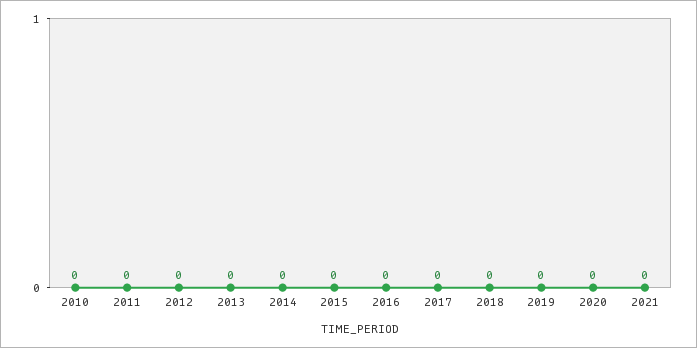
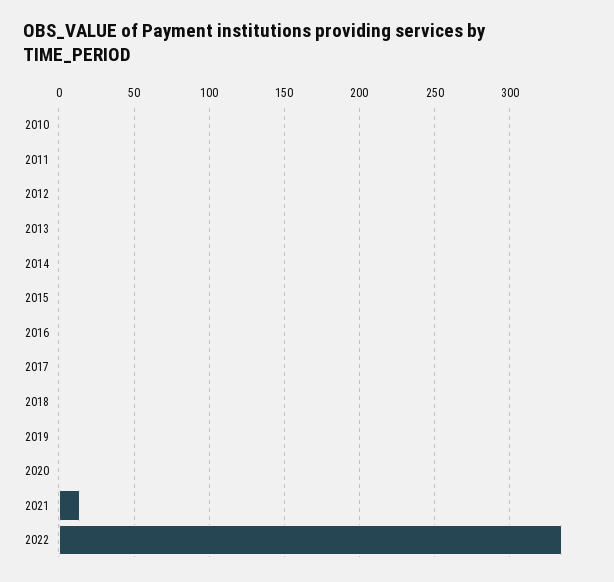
2021: 0 -> 15
2022: none -> 335

